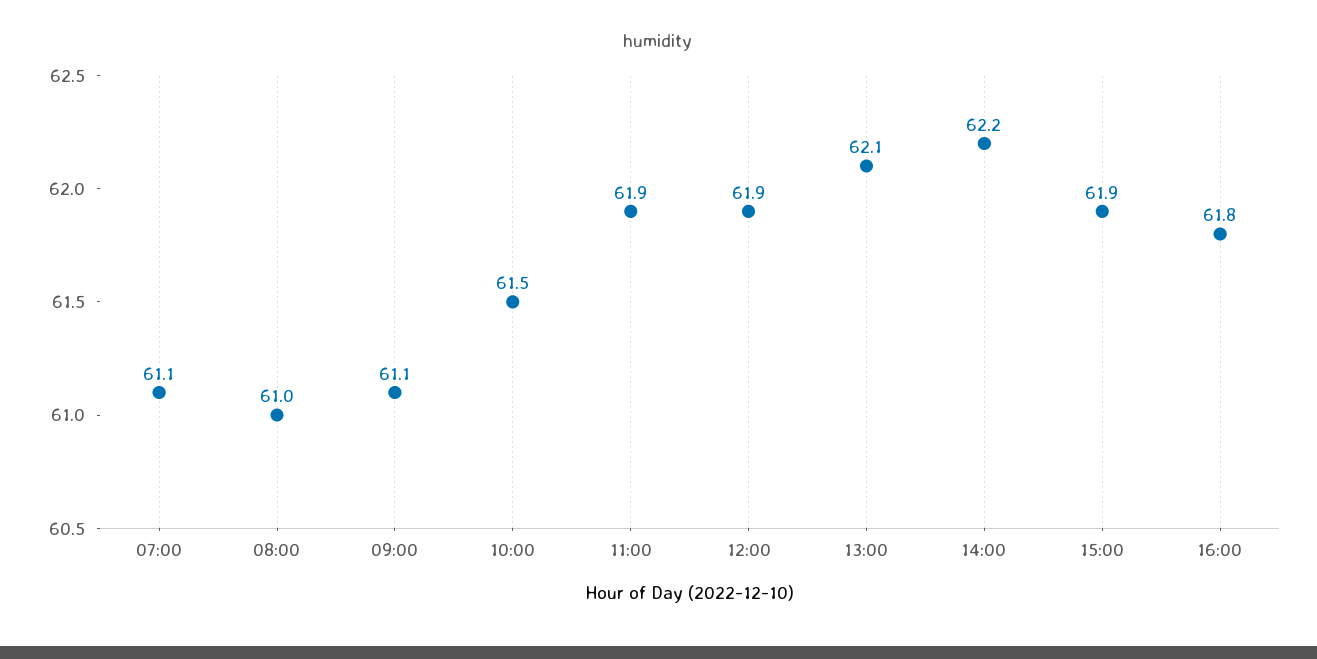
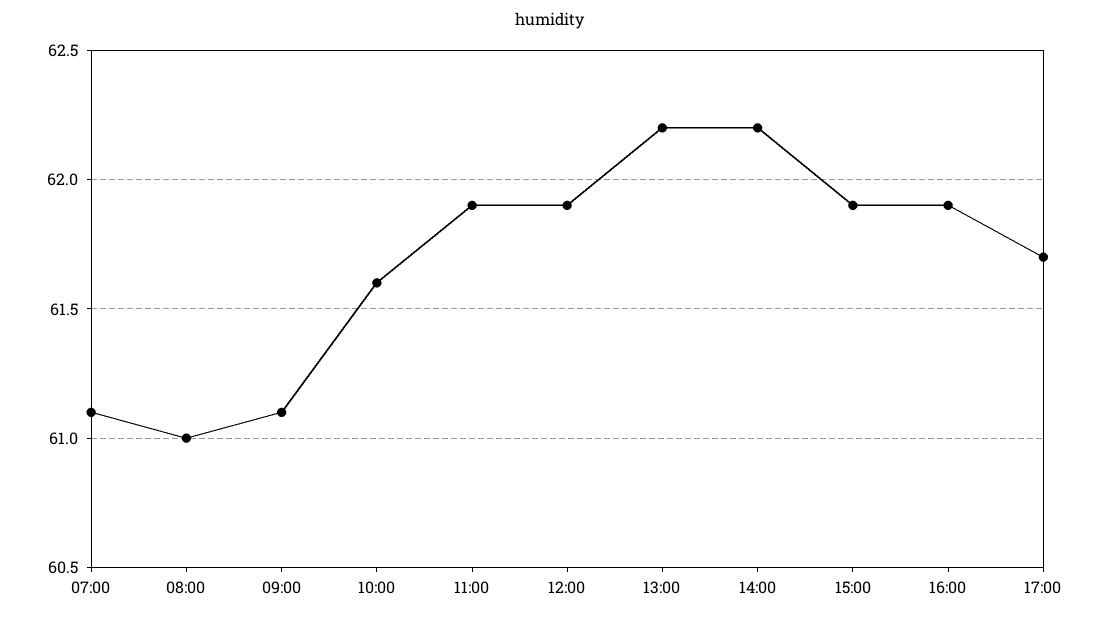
10:00: 61.5 -> 61.6
13:00: 62.1 -> 62.2
16:00: 61.8 -> 61.9
17:00: none -> 61.7

